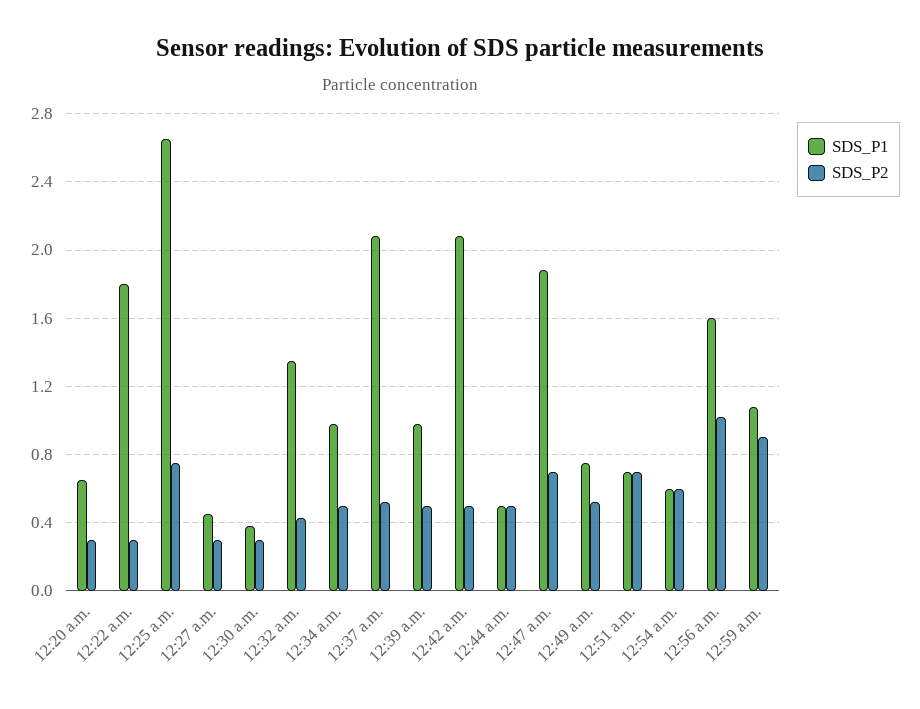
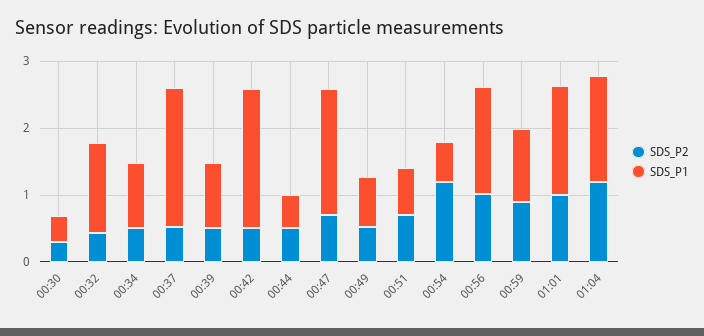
SDS_P1, 12:20 a.m.: 0.65 -> none
SDS_P2, 12:20 a.m.: 0.3 -> none
SDS_P1, 12:22 a.m.: 1.8 -> none
SDS_P2, 12:22 a.m.: 0.3 -> none
SDS_P1, 12:25 a.m.: 2.65 -> none
SDS_P2, 12:25 a.m.: 0.75 -> none
SDS_P1, 12:27 a.m.: 0.45 -> none
SDS_P2, 12:27 a.m.: 0.3 -> none
SDS_P2, 12:54 a.m.: 0.6 -> 1.2
SDS_P2, 01:01: none -> 1
SDS_P1, 01:01: none -> 1.6
SDS_P2, 01:04: none -> 1.2
SDS_P1, 01:04: none -> 1.6

